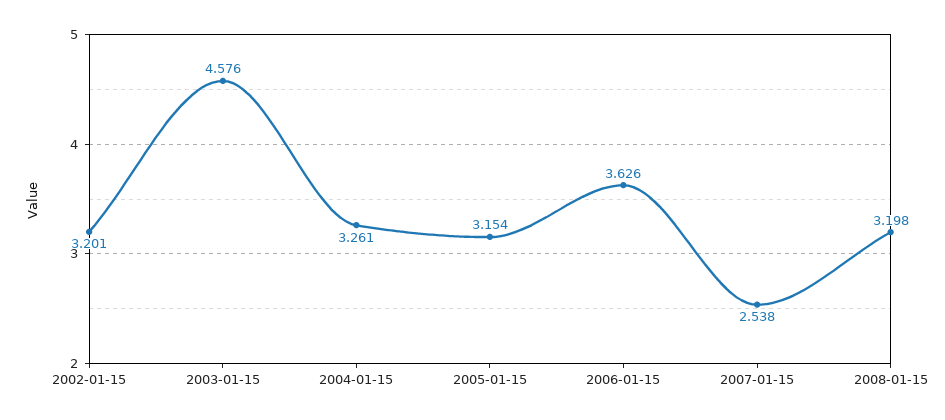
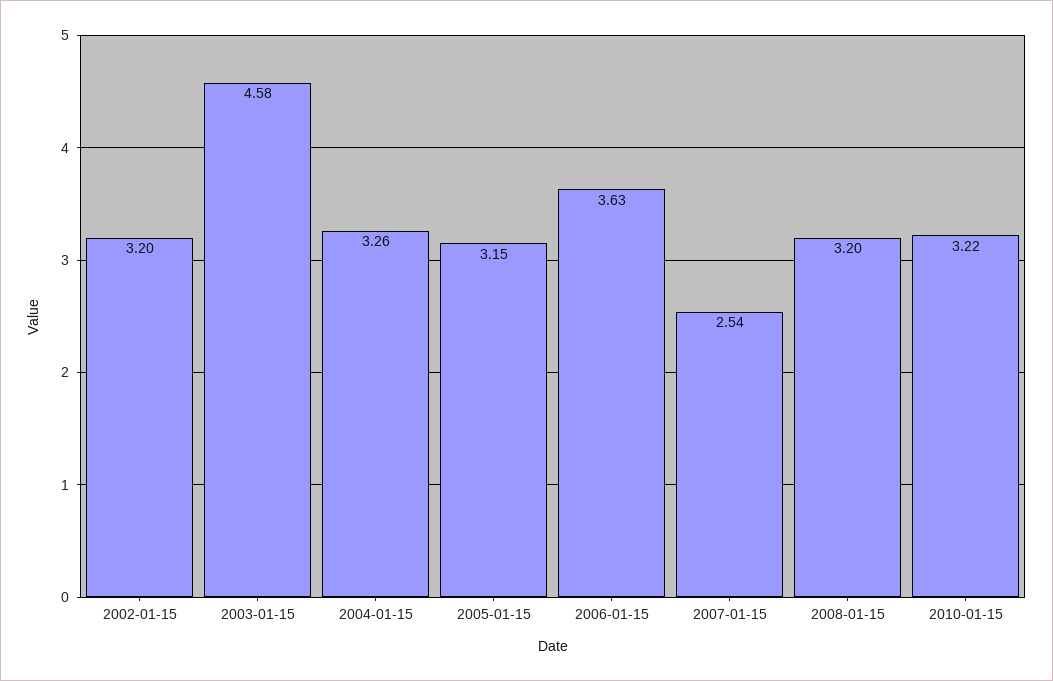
2010-01-15: none -> 3.22

